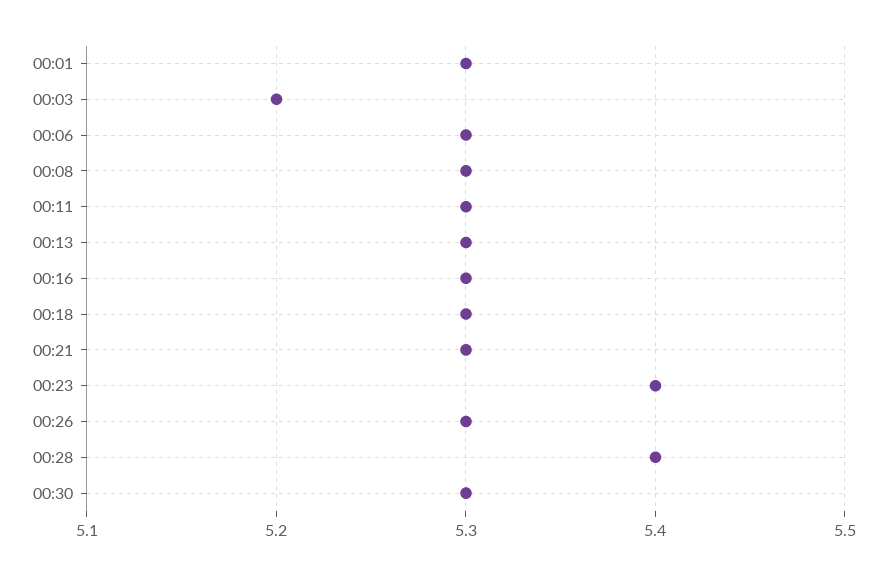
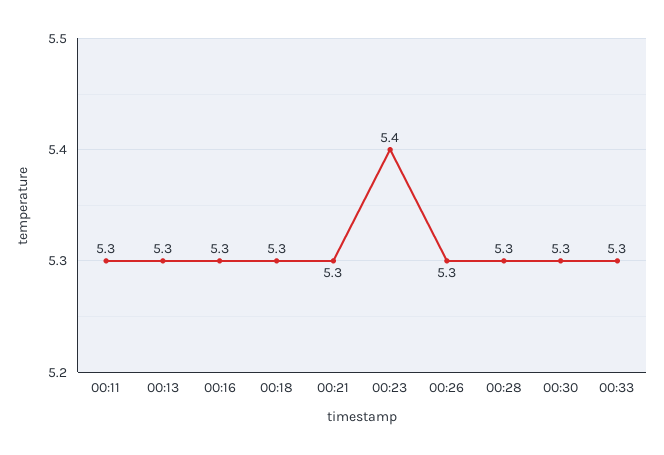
00:01: 5.3 -> none
00:03: 5.2 -> none
00:06: 5.3 -> none
00:08: 5.3 -> none
00:28: 5.4 -> 5.3
00:33: none -> 5.3

